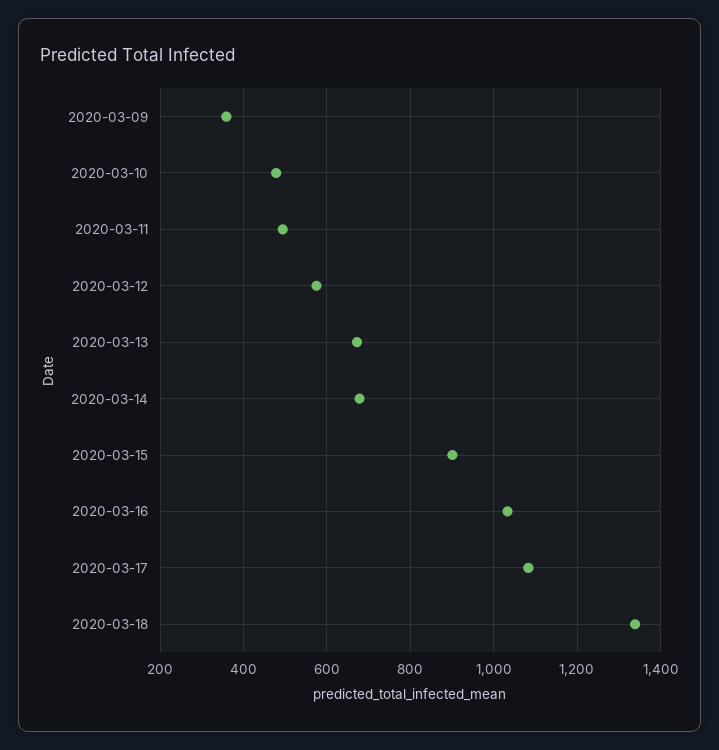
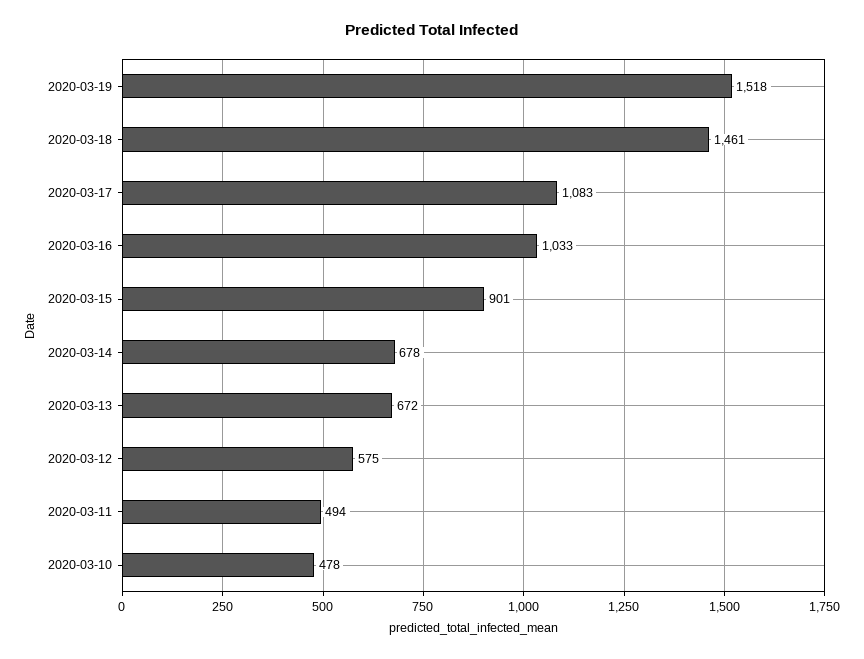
2020-03-09: 360 -> none
2020-03-18: 1340 -> 1461
2020-03-19: none -> 1518

